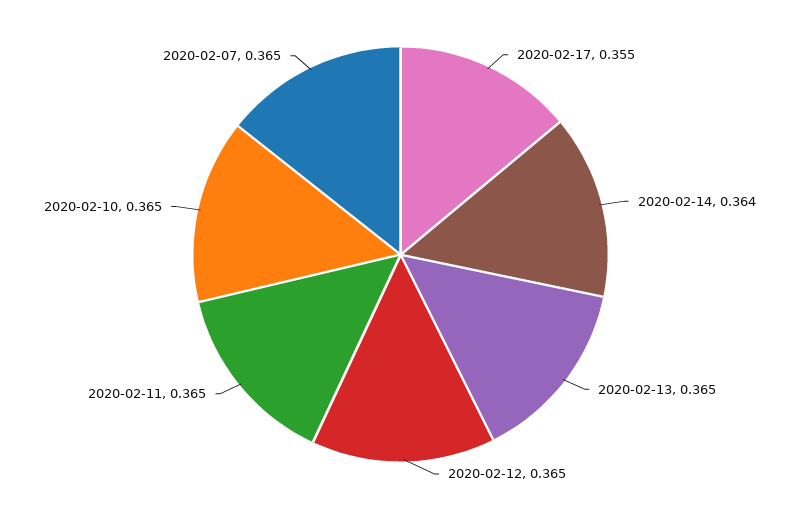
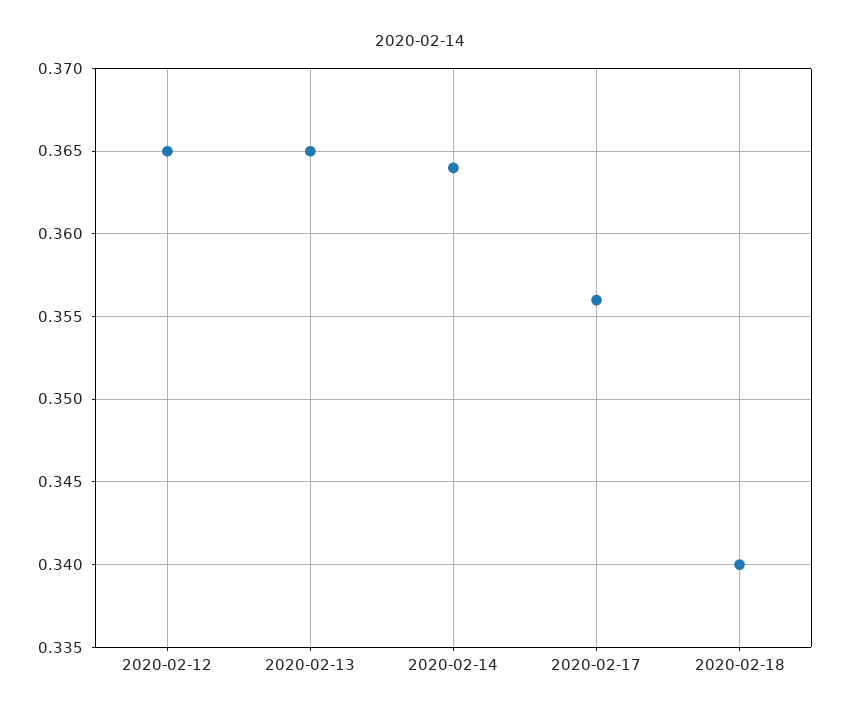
2020-02-17: 0.355 -> 0.356
2020-02-11: 0.365 -> none
2020-02-10: 0.365 -> none
2020-02-07: 0.365 -> none
2020-02-18: none -> 0.34

